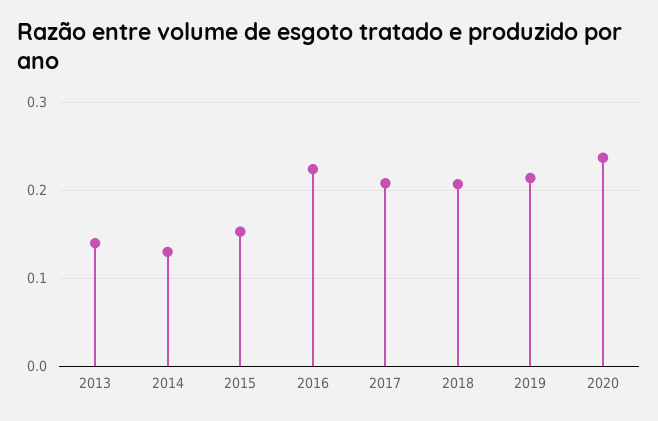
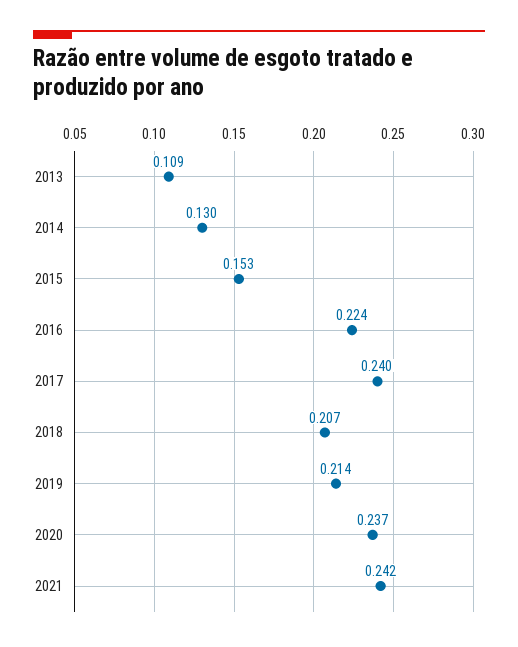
2013: 0.14 -> 0.109
2017: 0.21 -> 0.24
2021: none -> 0.242

